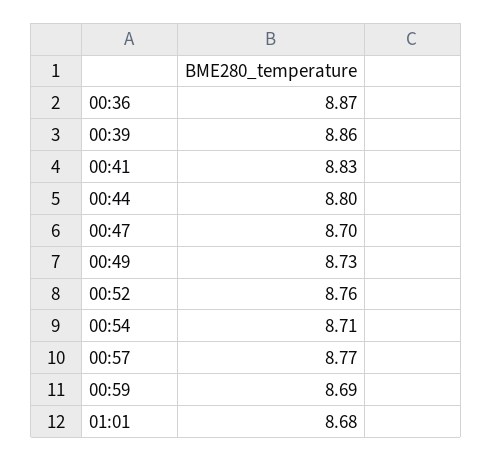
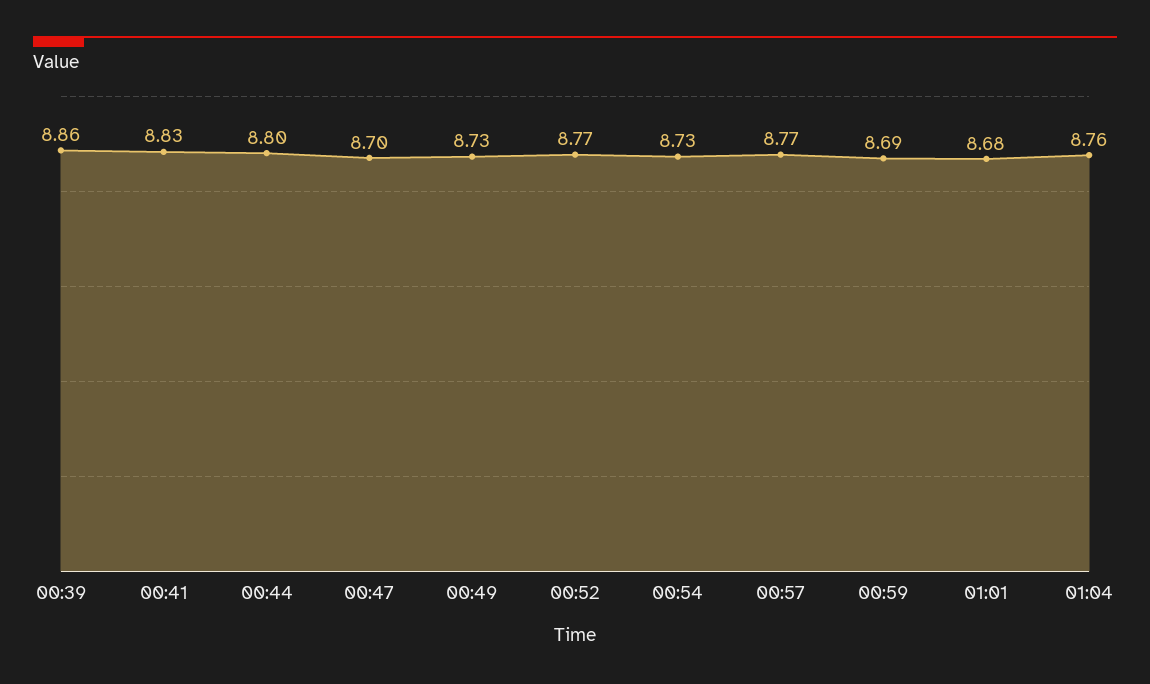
00:36: 8.87 -> none
00:52: 8.76 -> 8.77
00:54: 8.71 -> 8.73
01:04: none -> 8.76

